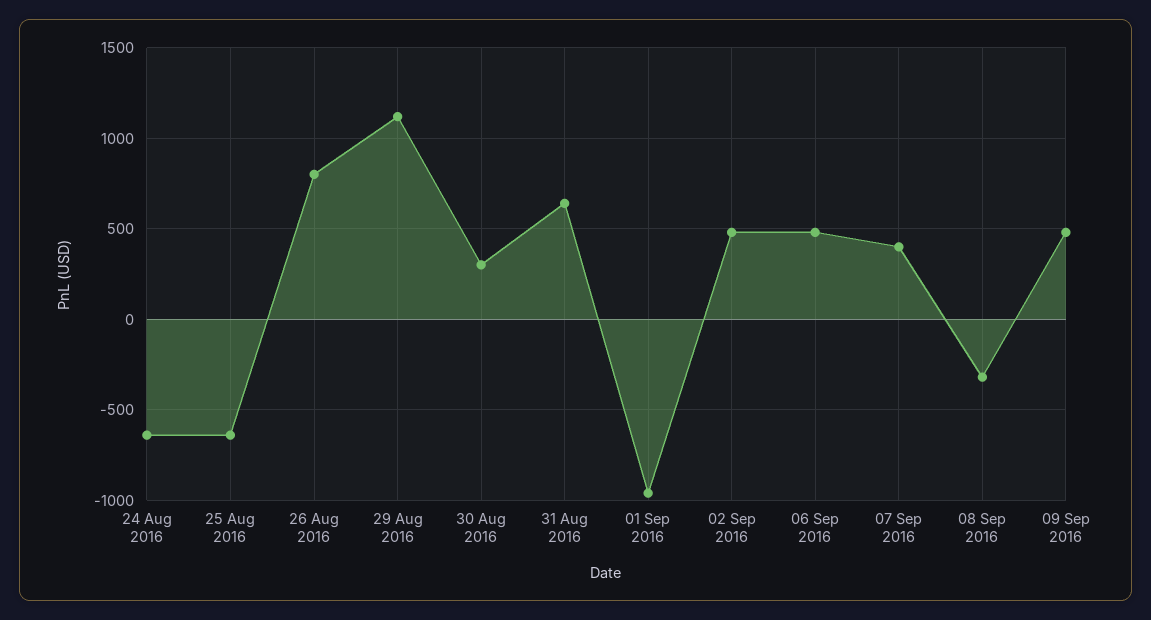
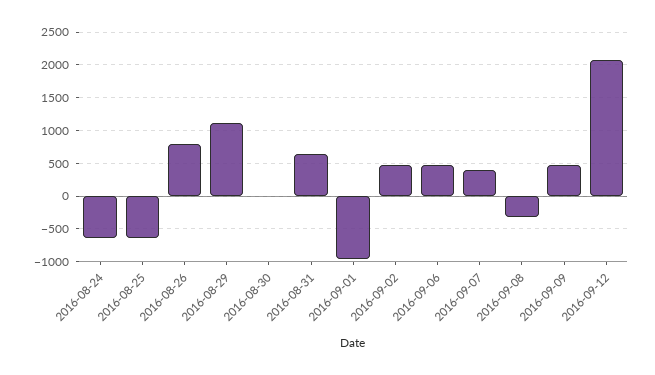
30 Aug 2016: 300 -> 0
2016-09-12: none -> 2100

